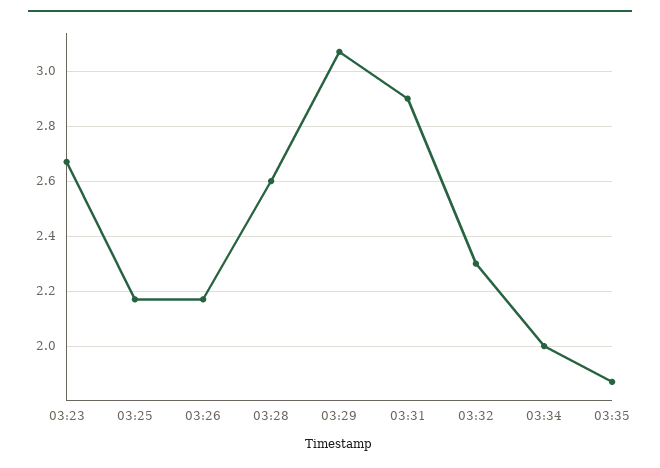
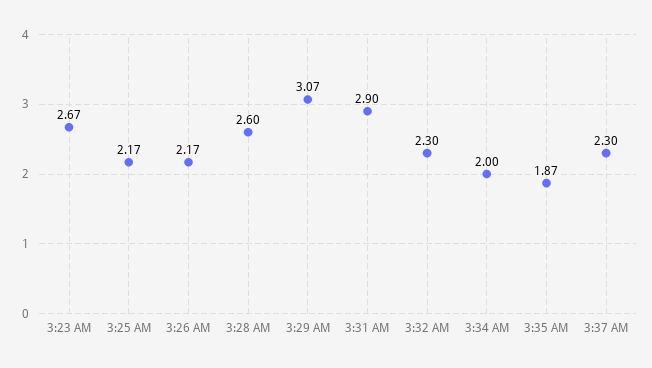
3:37 AM: none -> 2.3

